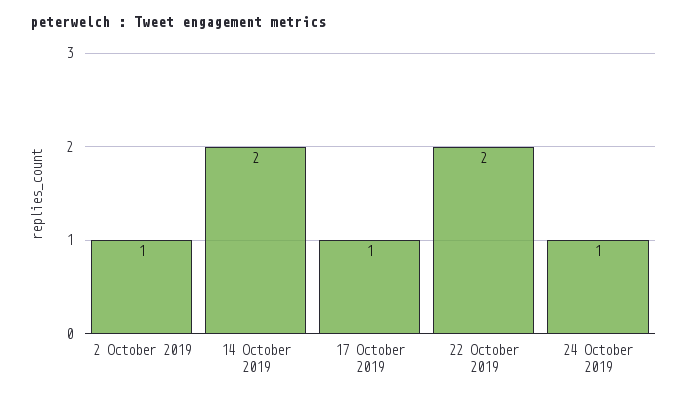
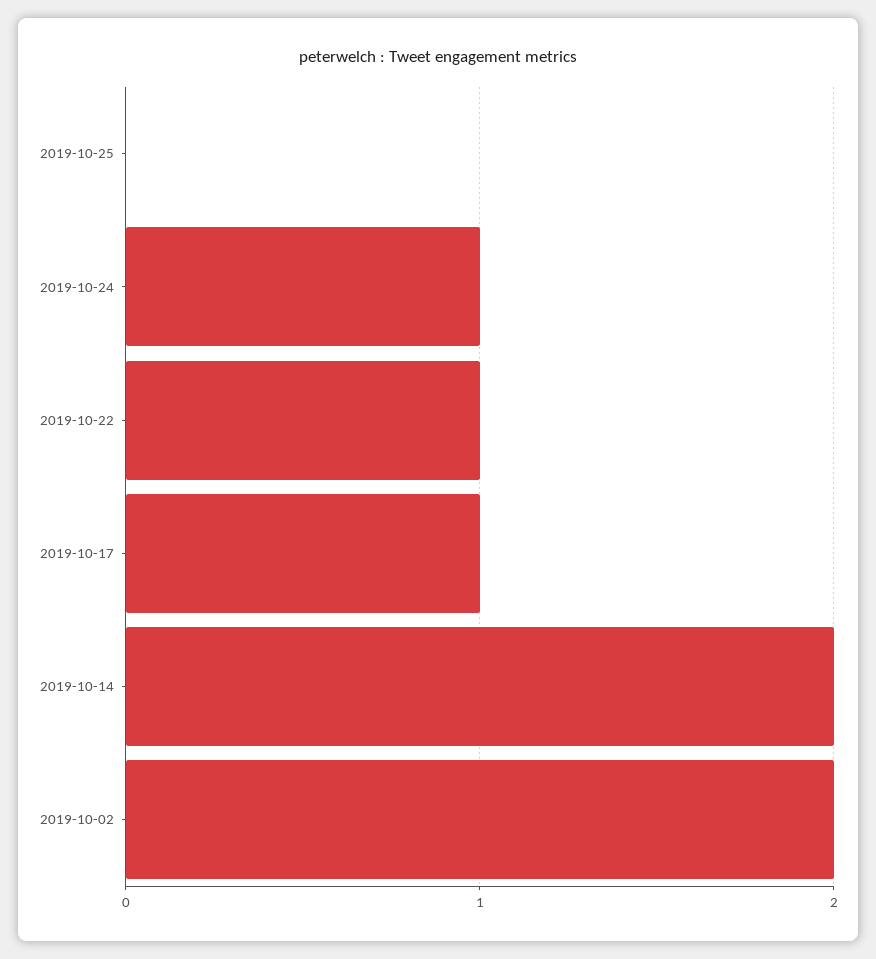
2 October 2019: 1 -> 2
22 October 2019: 2 -> 1
2019-10-25: none -> 0

